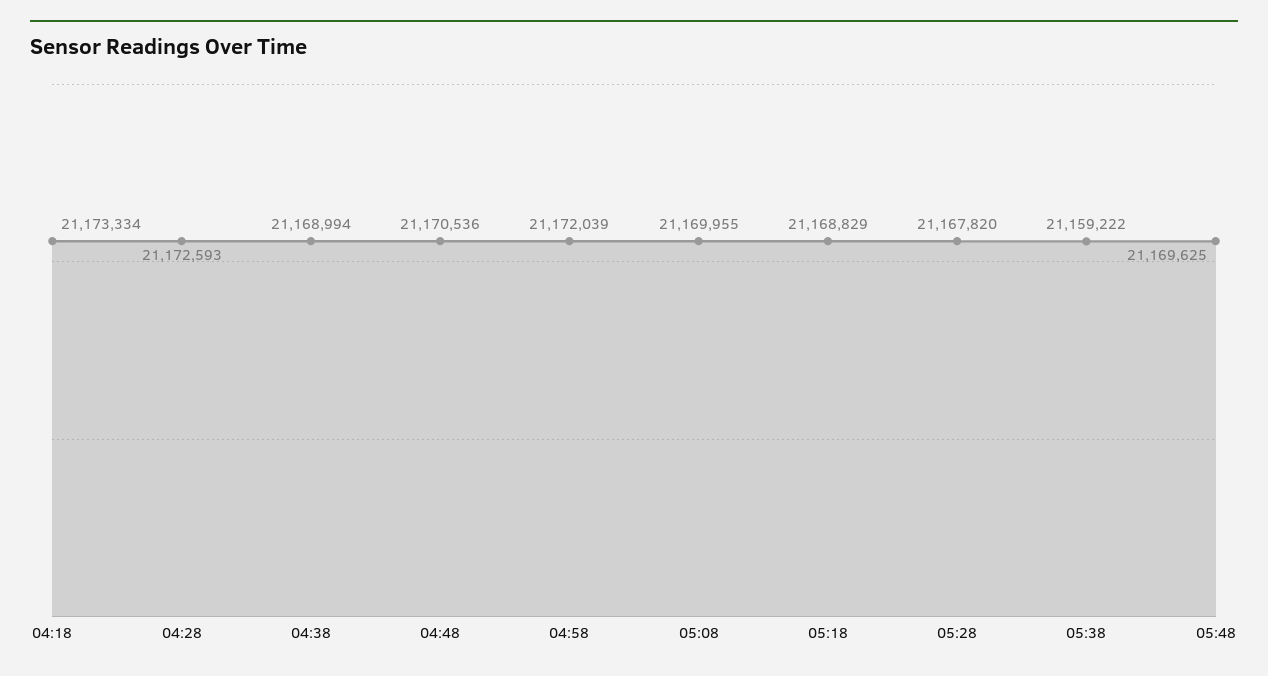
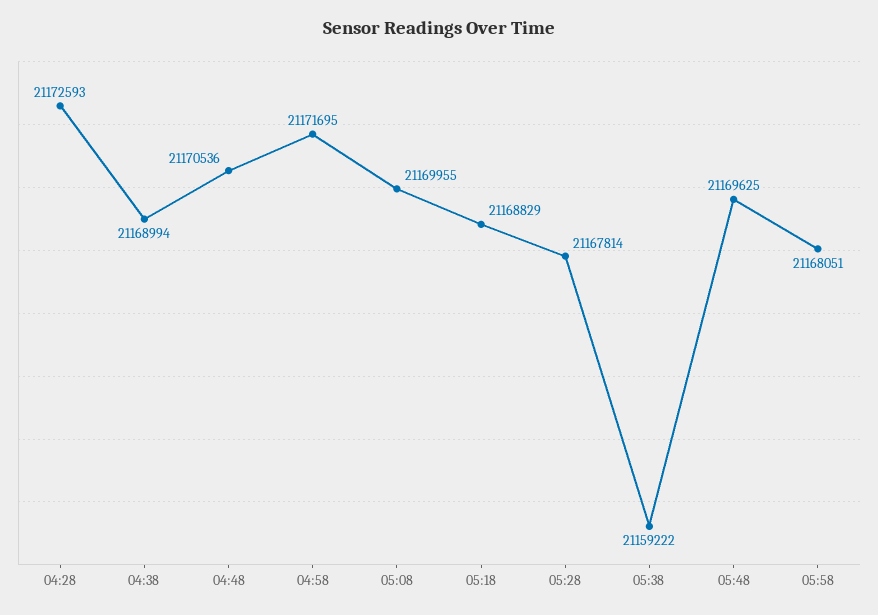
04:18: 21173334 -> none
04:58: 21172039 -> 21171695
05:28: 21167820 -> 21167814
05:58: none -> 21168051

